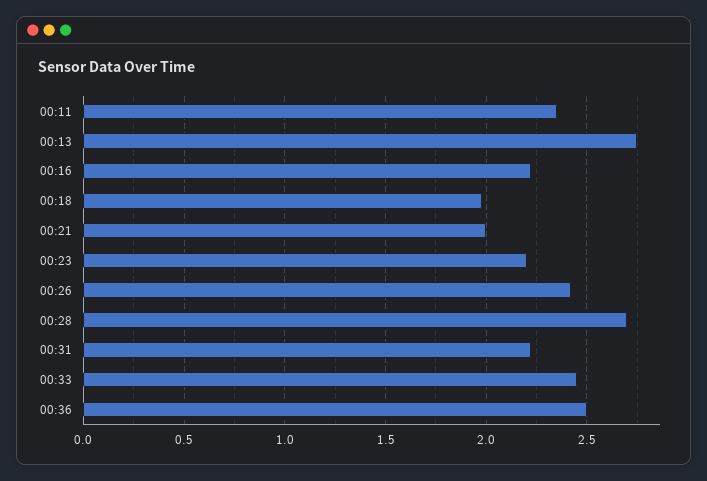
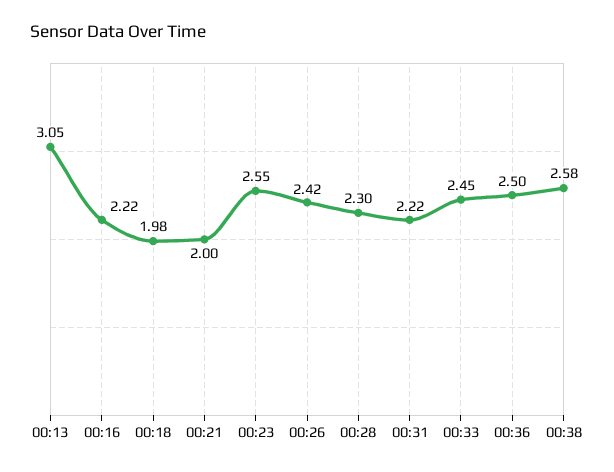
00:11: 2.35 -> none
00:13: 2.75 -> 3.05
00:23: 2.2 -> 2.55
00:28: 2.7 -> 2.3
00:38: none -> 2.58

